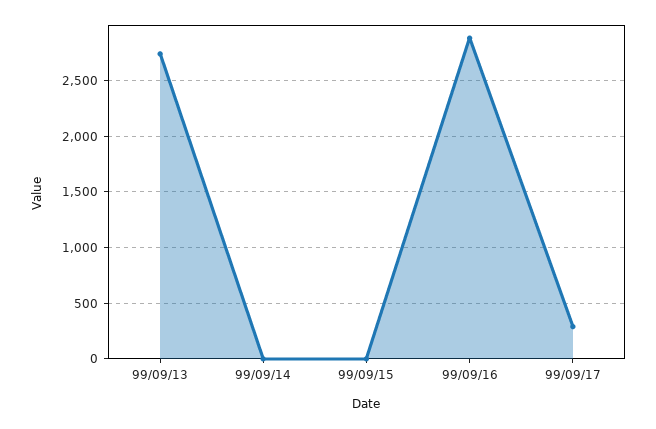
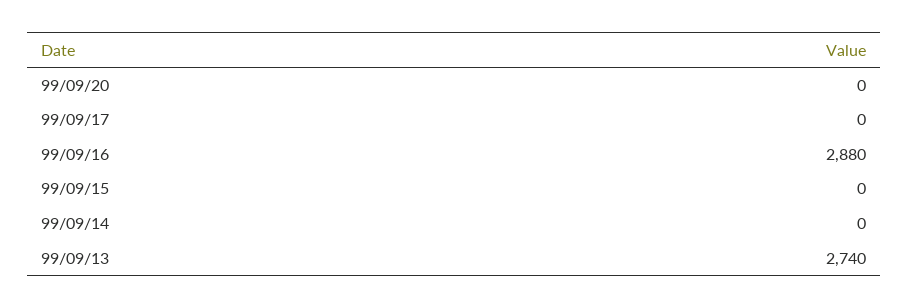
99/09/17: 300 -> 0
99/09/20: none -> 0

